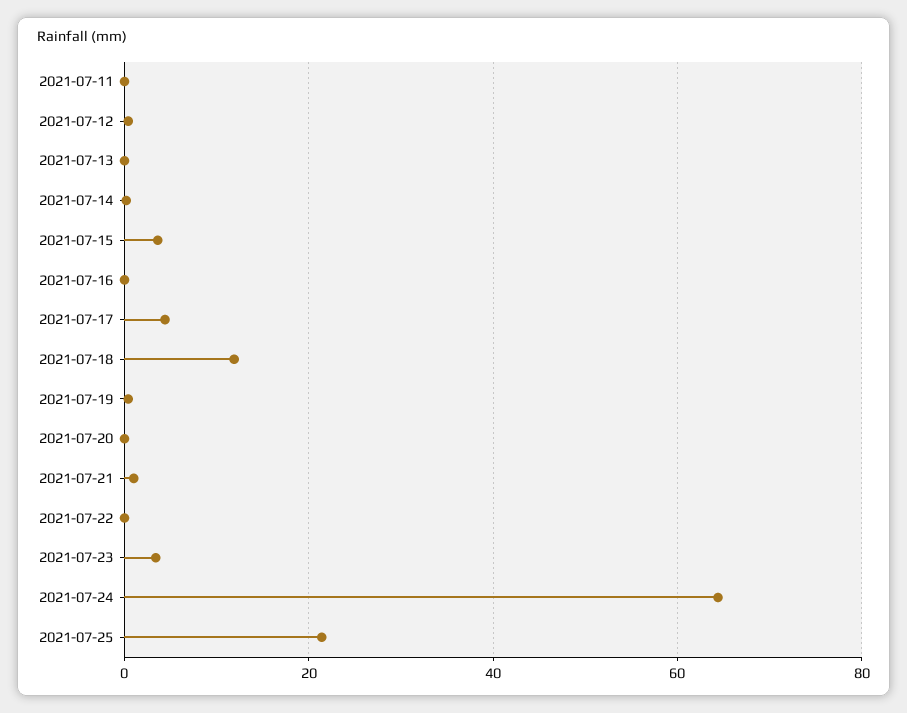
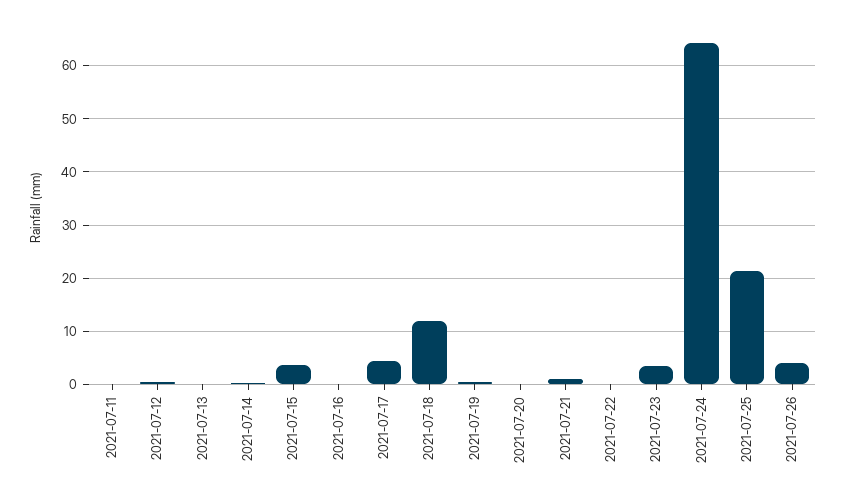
2021-07-26: none -> 4

